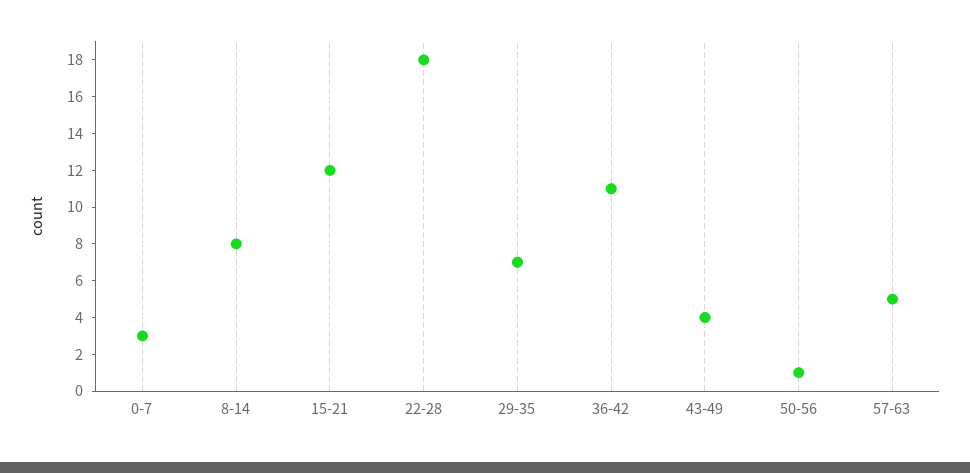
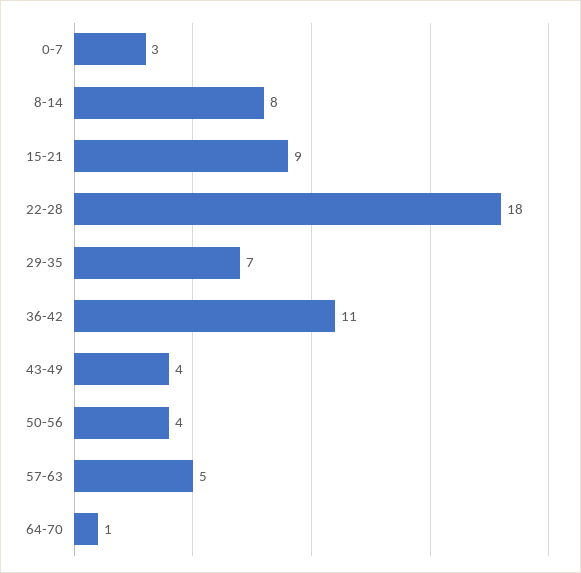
15-21: 12 -> 9
50-56: 1 -> 4
64-70: none -> 1

